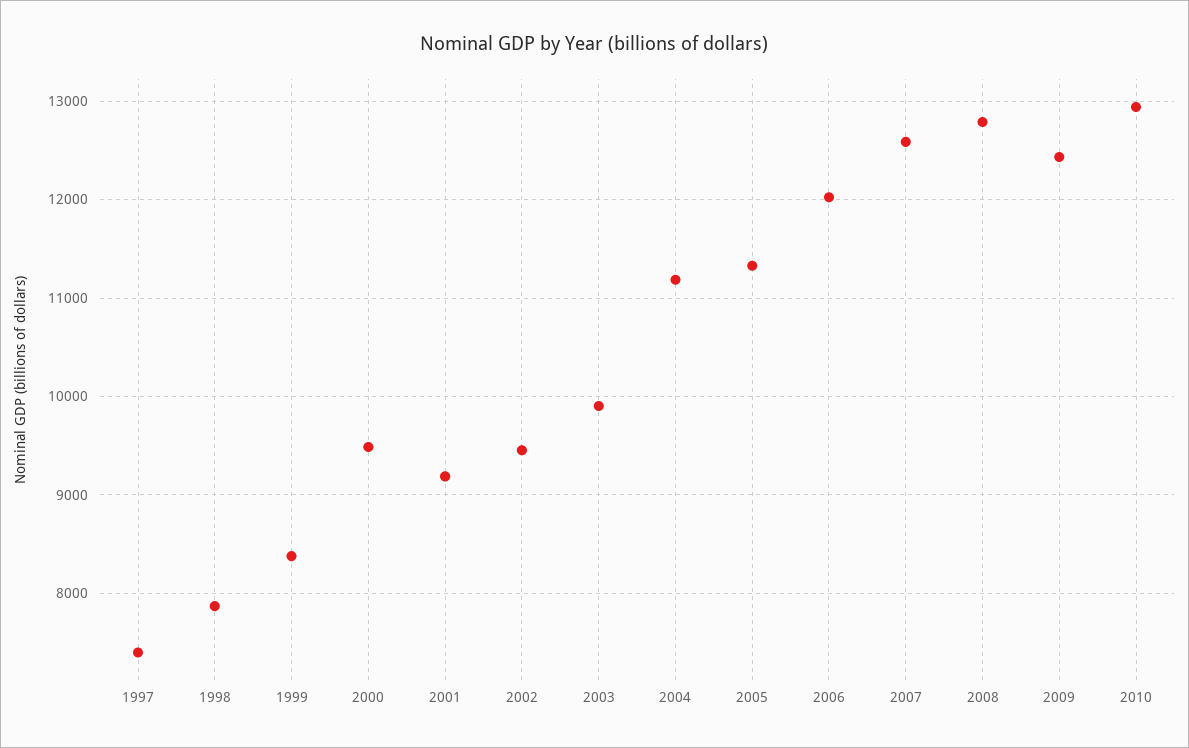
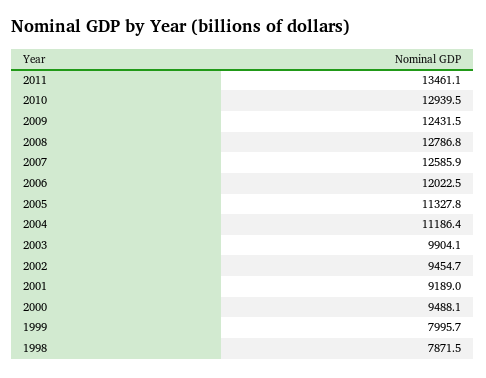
1997: 7400 -> none
1999: 8400 -> 7995.7
2011: none -> 13461.1

